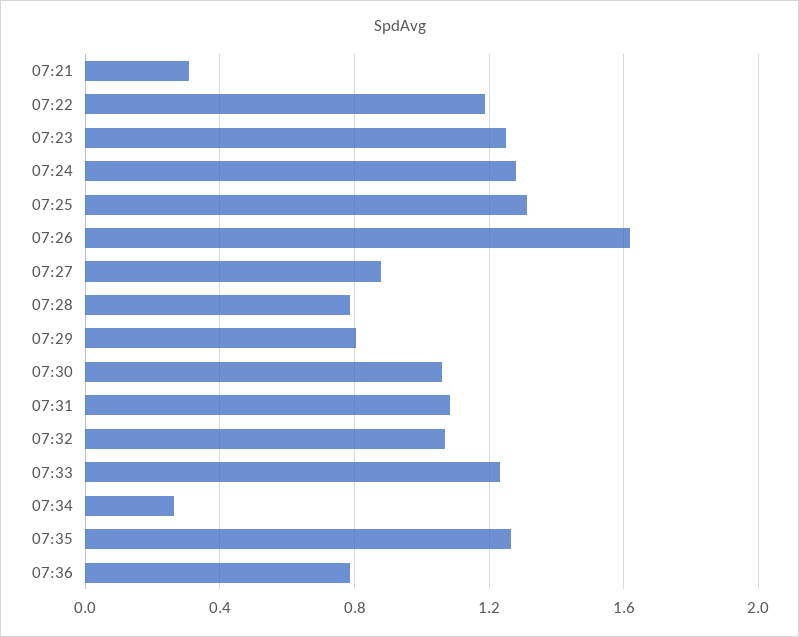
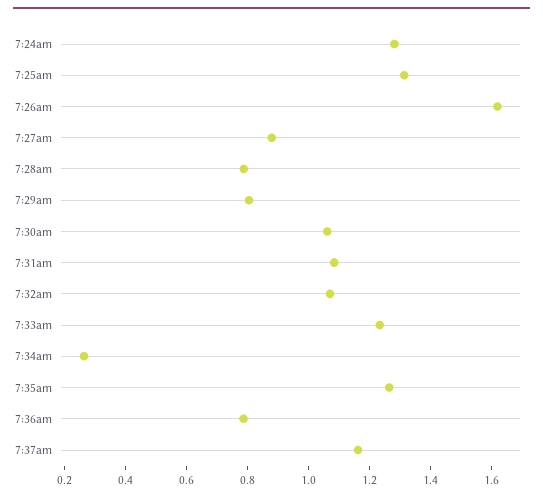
07:21: 0.3 -> none
07:22: 1.2 -> none
07:23: 1.25 -> none
7:37am: none -> 1.15

